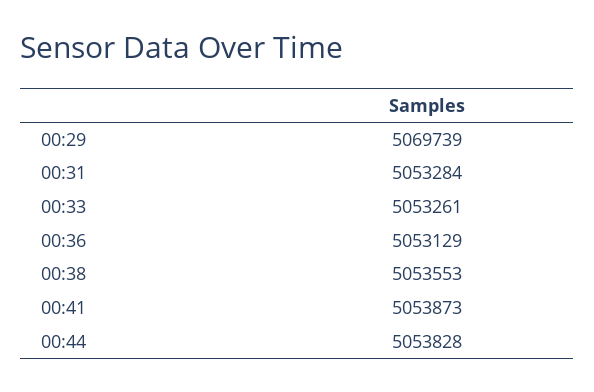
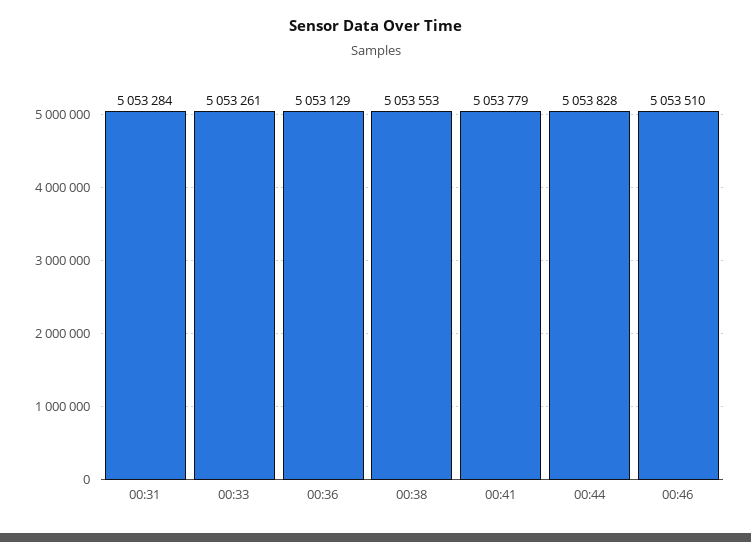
00:29: 5069739 -> none
00:41: 5053873 -> 5053779
00:46: none -> 5053510

